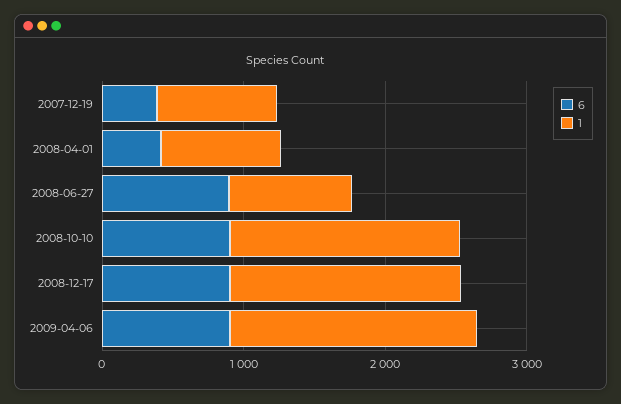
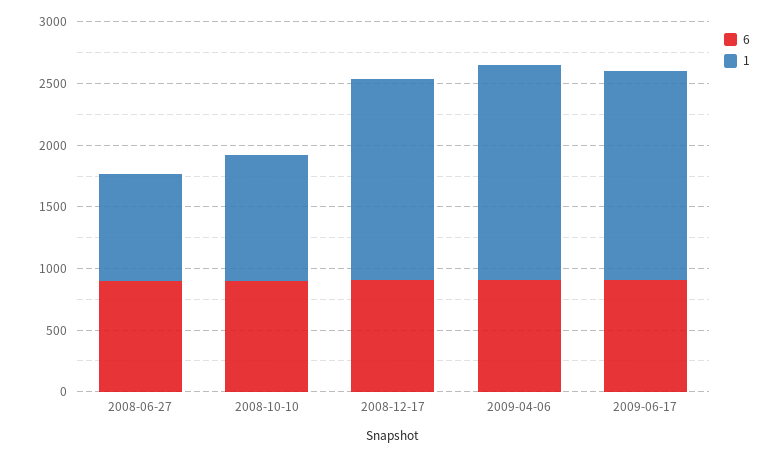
6, 2007-12-19: 400 -> none
1, 2007-12-19: 800 -> none
6, 2008-04-01: 400 -> none
1, 2008-04-01: 800 -> none
1, 2008-10-10: 1600 -> 1000
6, 2009-06-17: none -> 900
1, 2009-06-17: none -> 1700

